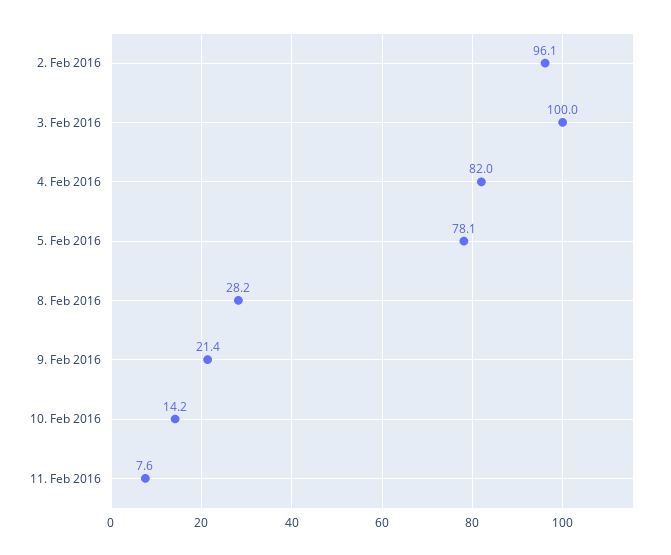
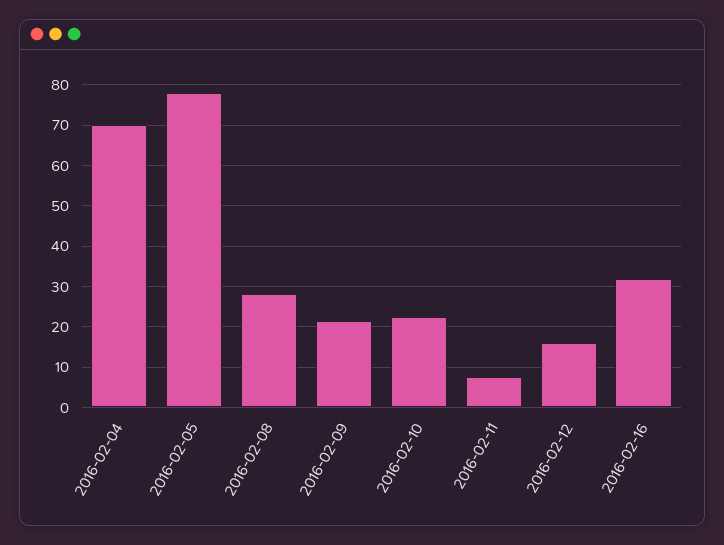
2. Feb 2016: 96.1 -> none
3. Feb 2016: 100 -> none
4. Feb 2016: 82 -> 70
10. Feb 2016: 14.2 -> 22
2016-02-12: none -> 16
2016-02-16: none -> 32

